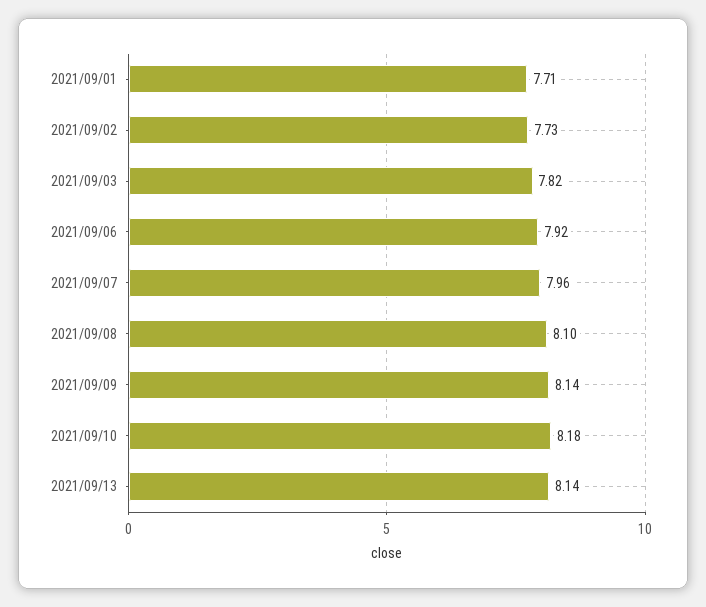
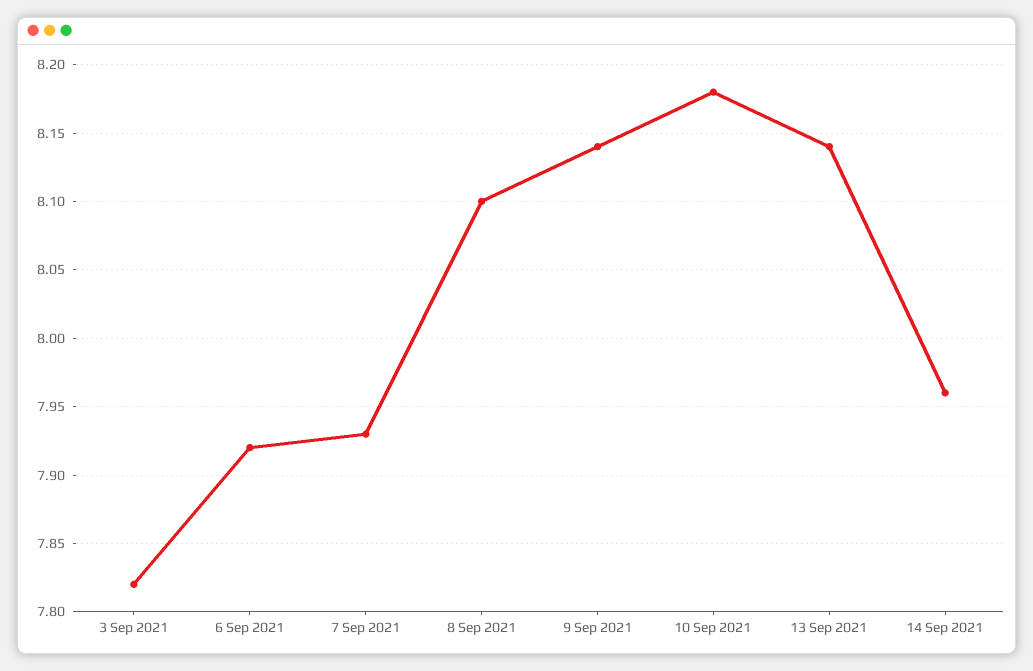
2021/09/01: 7.71 -> none
2021/09/02: 7.73 -> none
2021/09/07: 7.96 -> 7.93
14 Sep 2021: none -> 7.96

